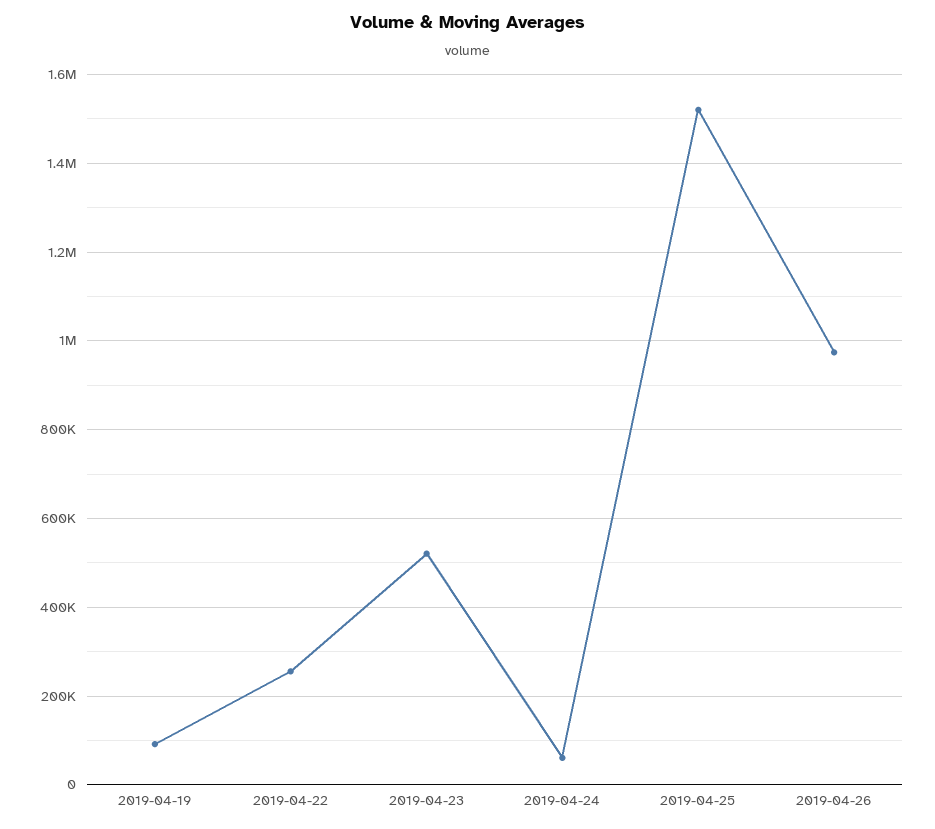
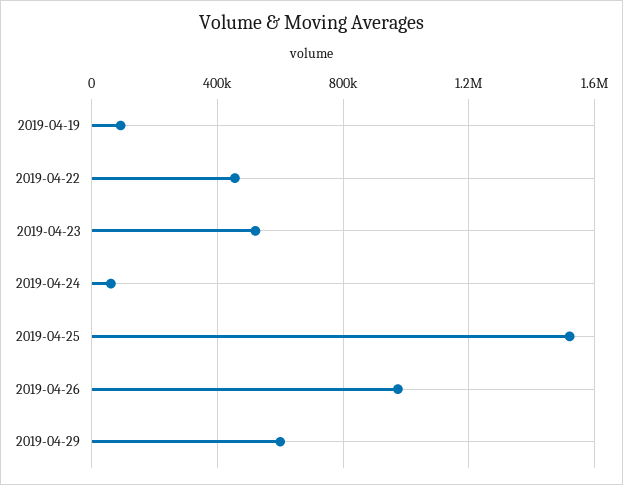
2019-04-22: 260000 -> 450000
2019-04-29: none -> 600000

